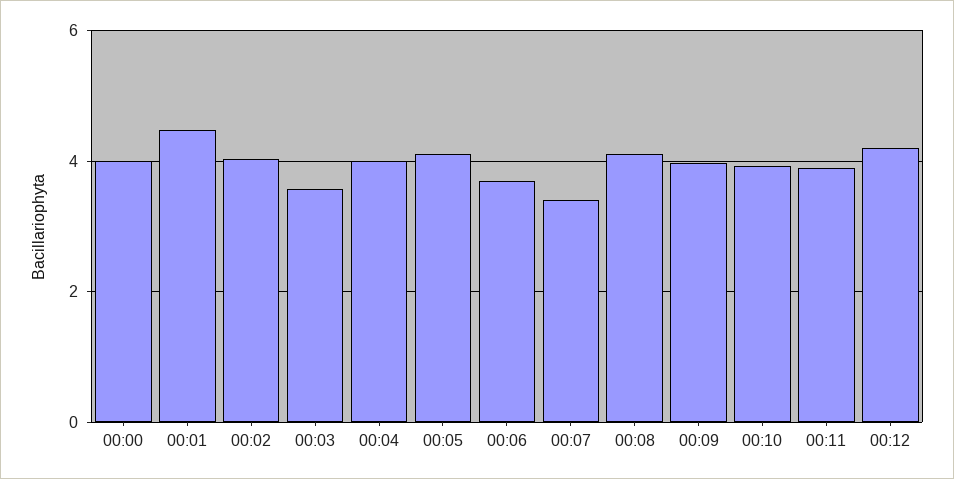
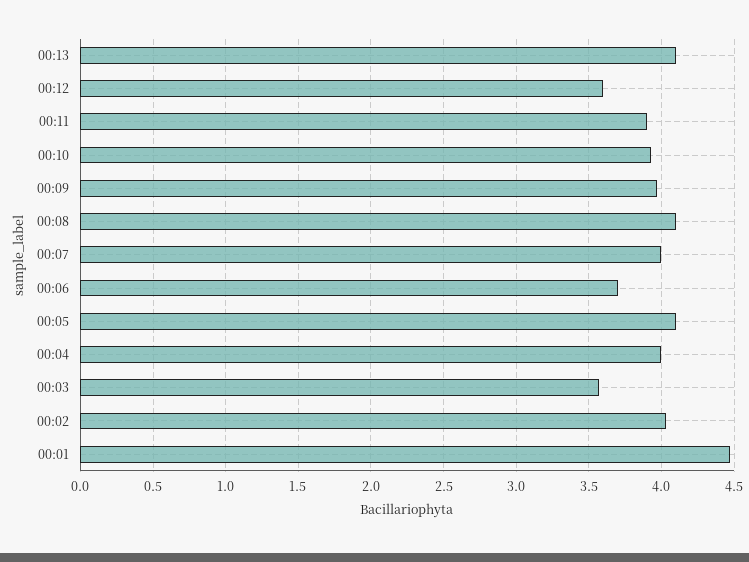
00:00: 4 -> none
00:07: 3.4 -> 4
00:12: 4.2 -> 3.6
00:13: none -> 4.1

